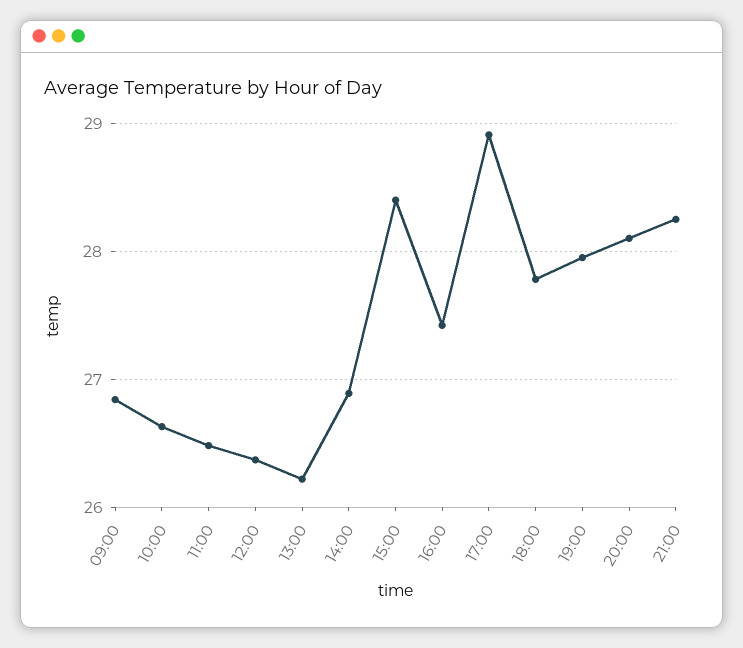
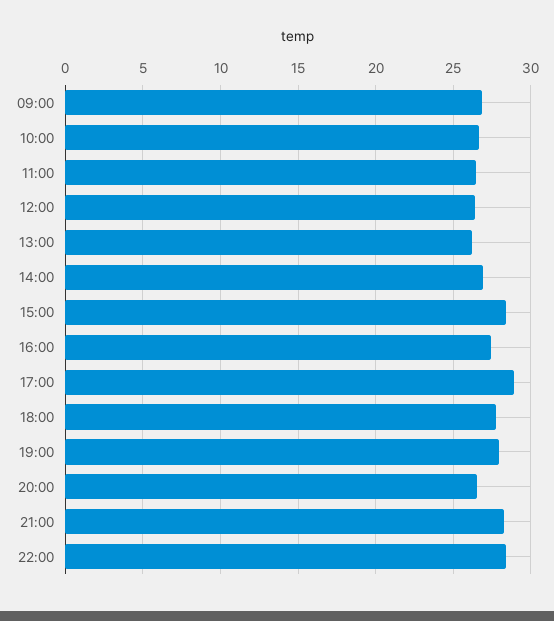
20:00: 28.1 -> 26.5
22:00: none -> 28.5

